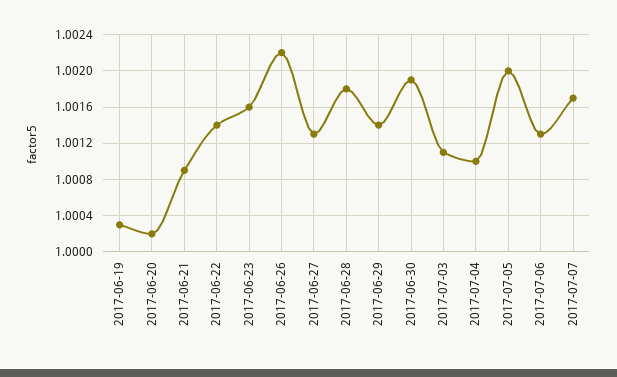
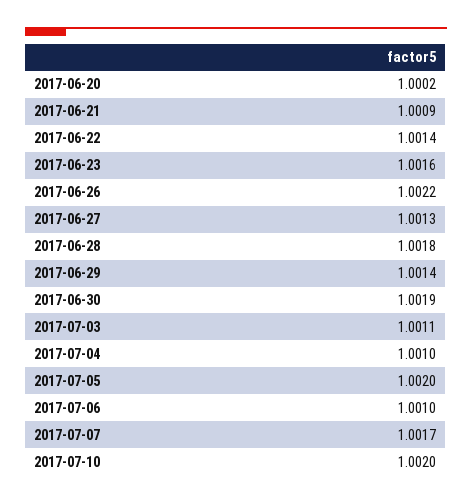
2017-06-19: 1.0003 -> none
2017-07-06: 1.0013 -> 1.001
2017-07-10: none -> 1.002

